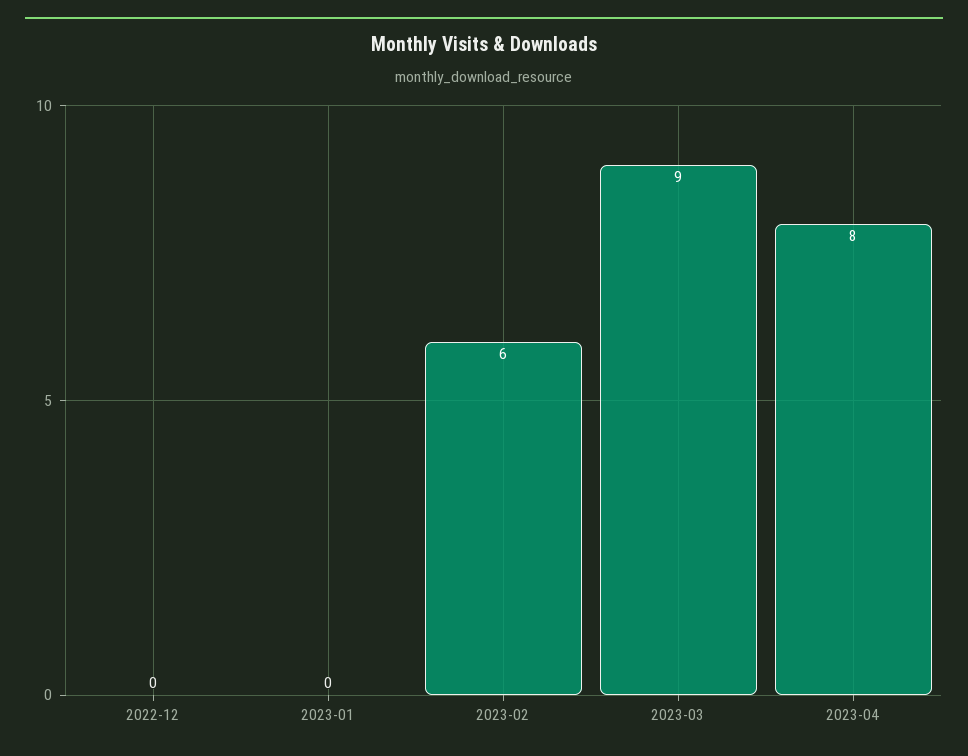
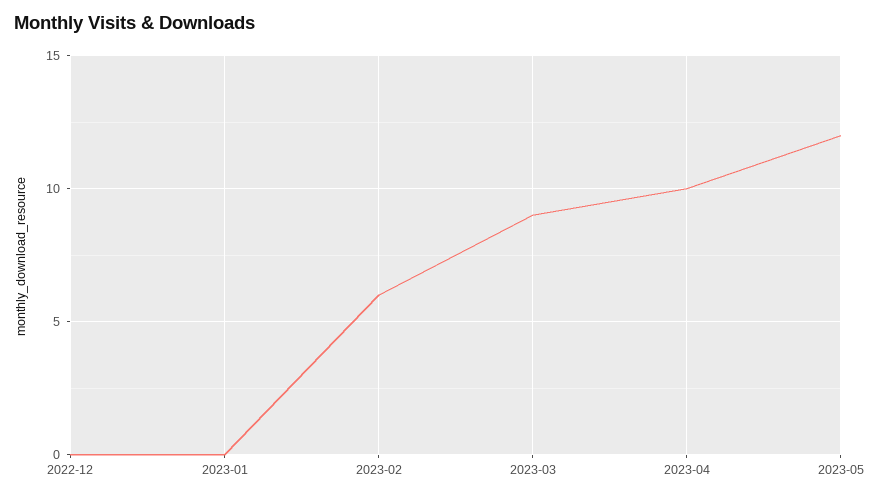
2023-04: 8 -> 10
2023-05: none -> 12

